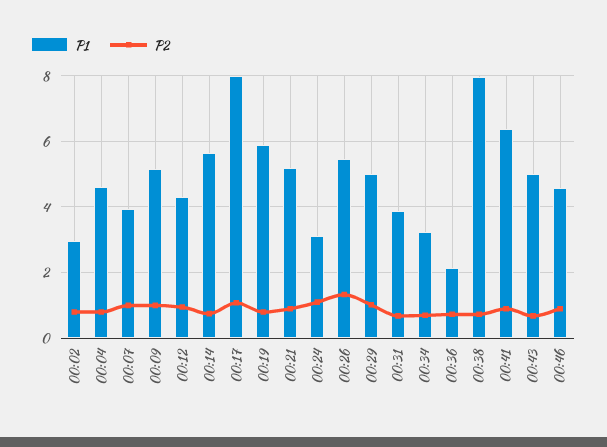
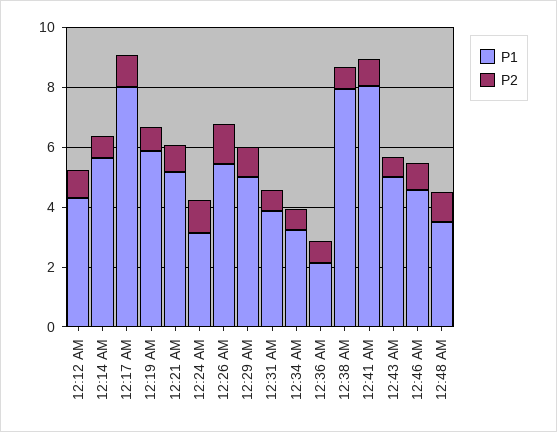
P1, 00:02: 3 -> none
P2, 00:02: 0.8 -> none
P1, 00:04: 4.6 -> none
P2, 00:04: 0.8 -> none
P1, 00:07: 4 -> none
P2, 00:07: 1 -> none
P1, 00:09: 5.2 -> none
P2, 00:09: 1 -> none
P1, 00:41: 6.4 -> 8
P1, 12:48 AM: none -> 3.5
P2, 12:48 AM: none -> 1

